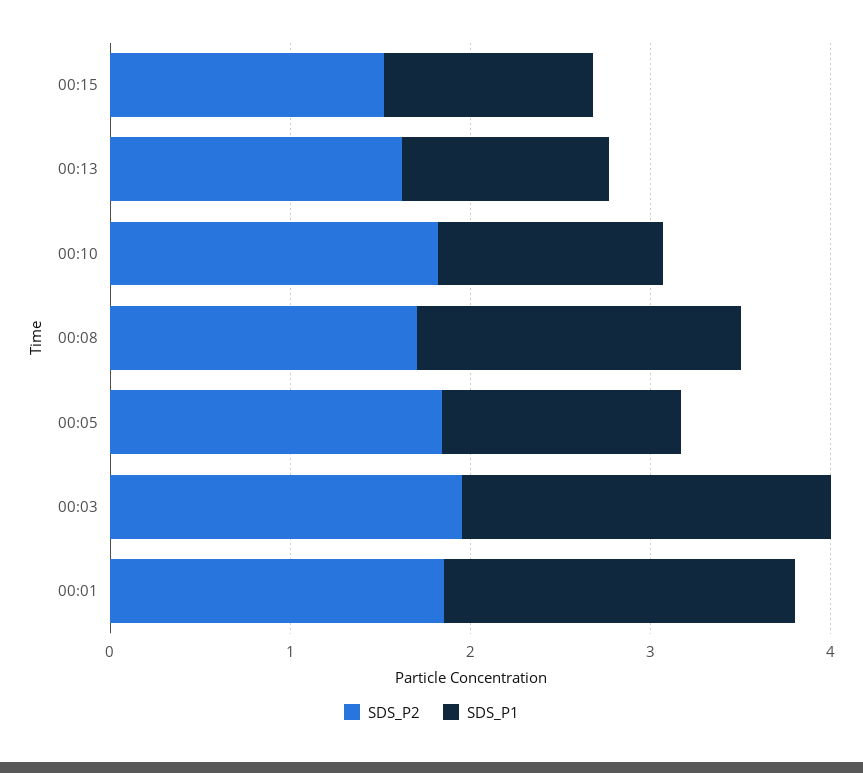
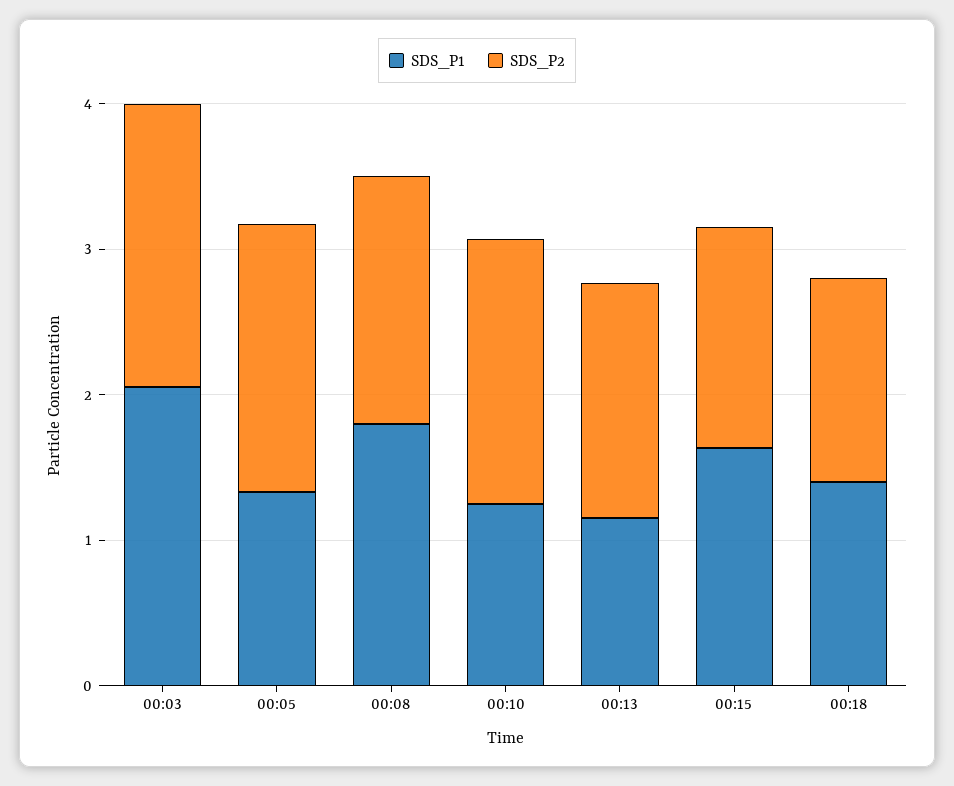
SDS_P1, 00:15: 1.2 -> 1.6
SDS_P2, 00:01: 1.8 -> none
SDS_P1, 00:01: 2 -> none
SDS_P1, 00:18: none -> 1.4
SDS_P2, 00:18: none -> 1.4

